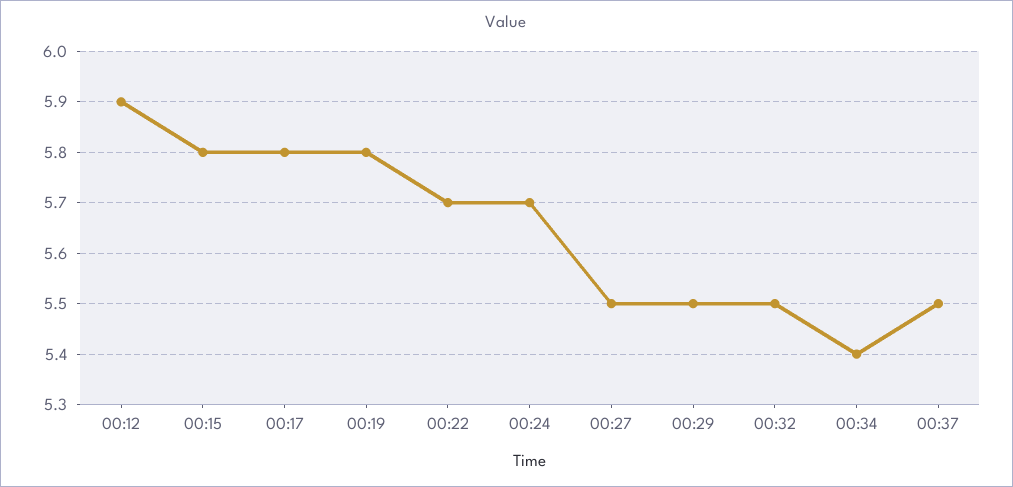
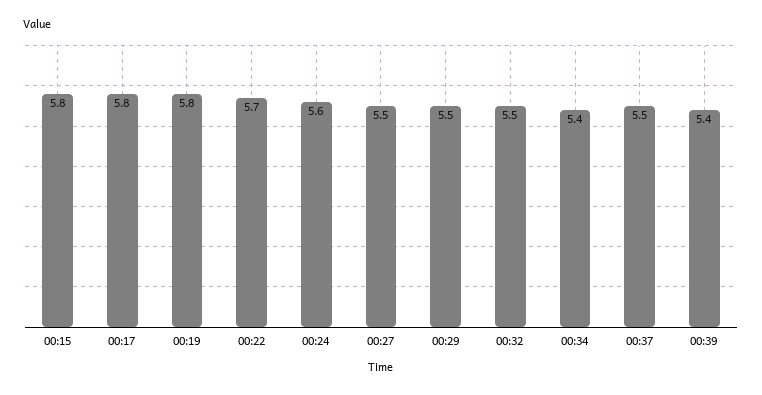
00:12: 5.9 -> none
00:24: 5.7 -> 5.6
00:39: none -> 5.4

